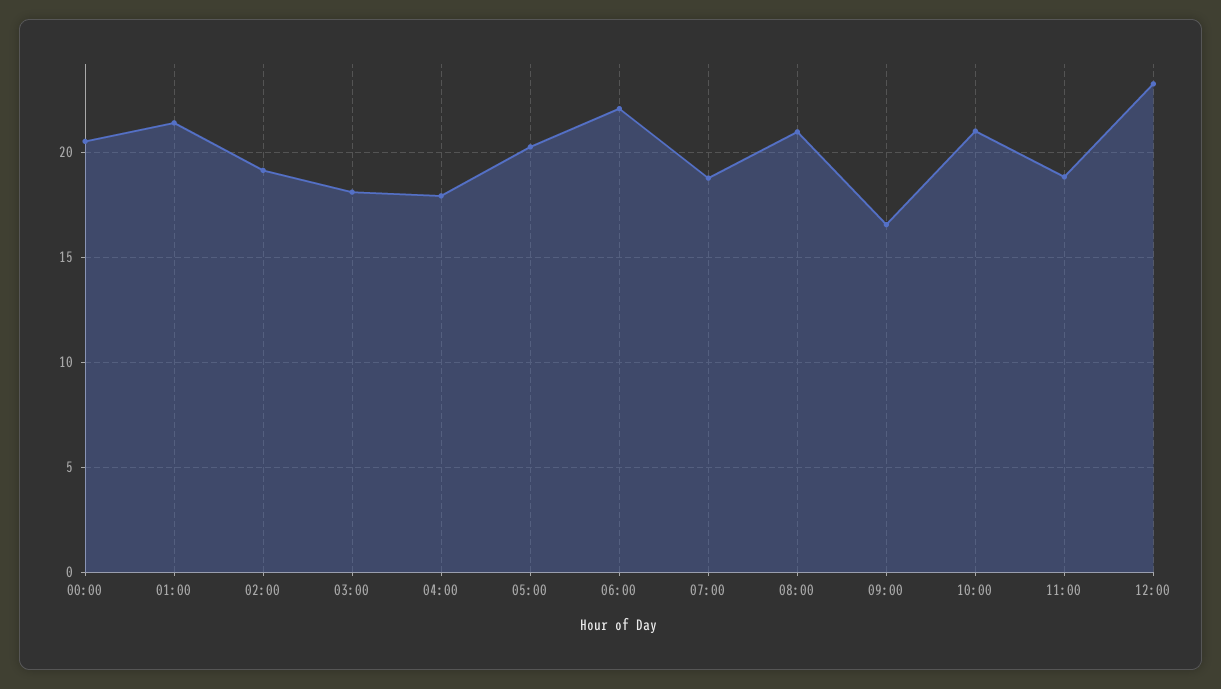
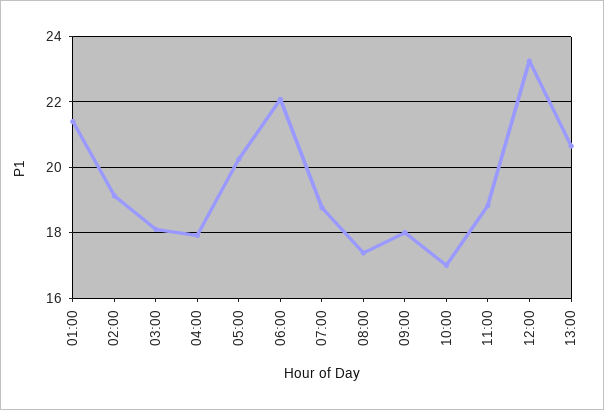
00:00: 20.5 -> none
08:00: 21 -> 17.4
09:00: 16.5 -> 18
10:00: 21 -> 17
13:00: none -> 20.6

